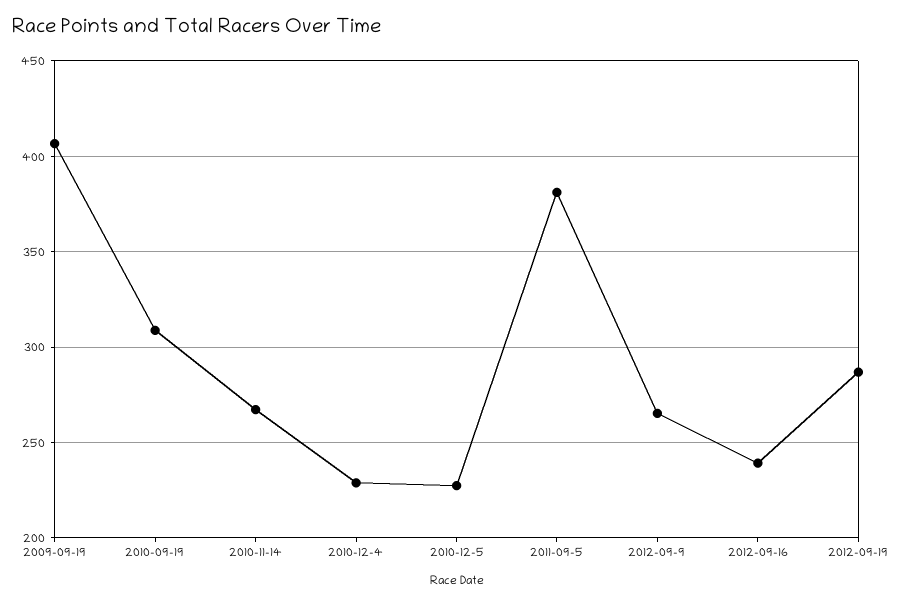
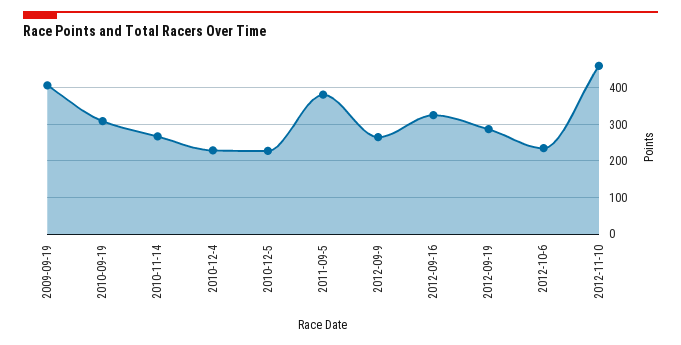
2012-09-16: 240 -> 320
2012-10-6: none -> 240
2012-11-10: none -> 460

